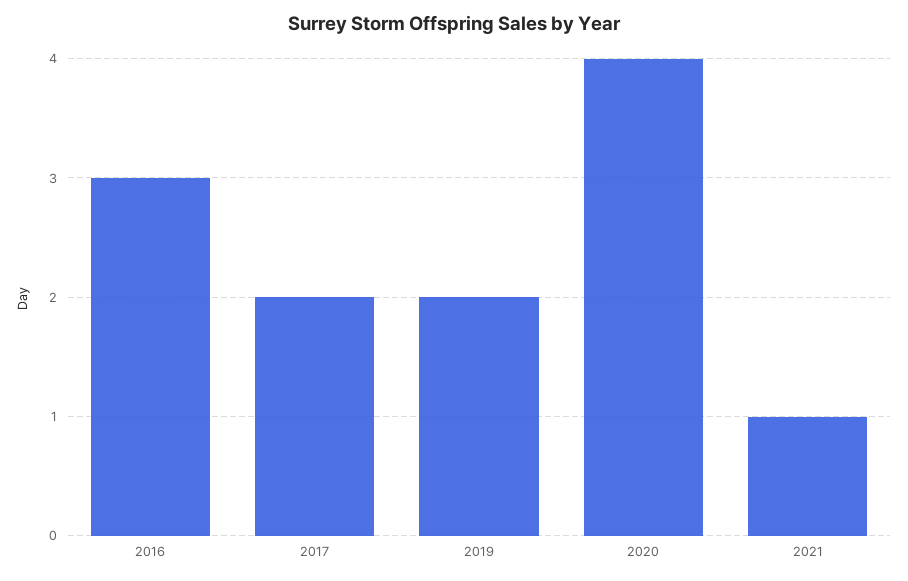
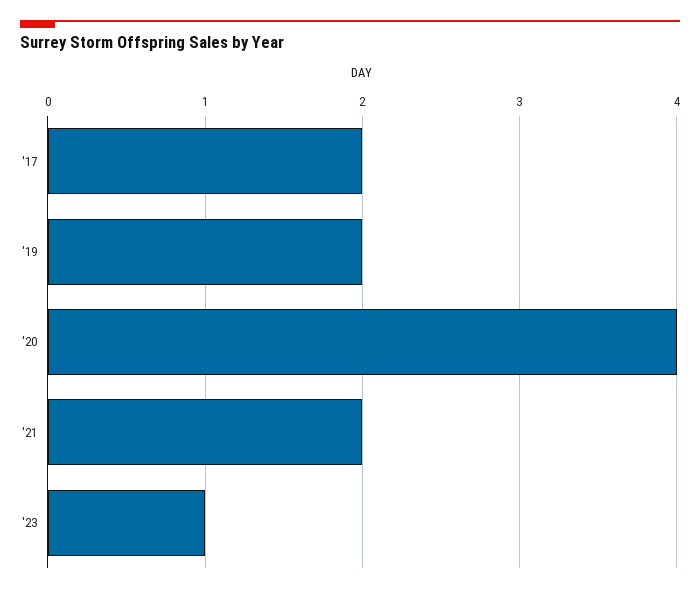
2016: 3 -> none
2021: 1 -> 2
'23: none -> 1

